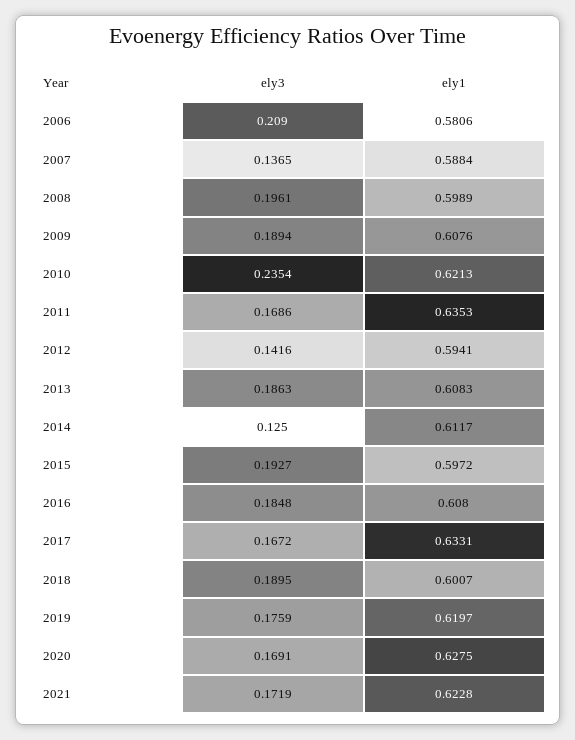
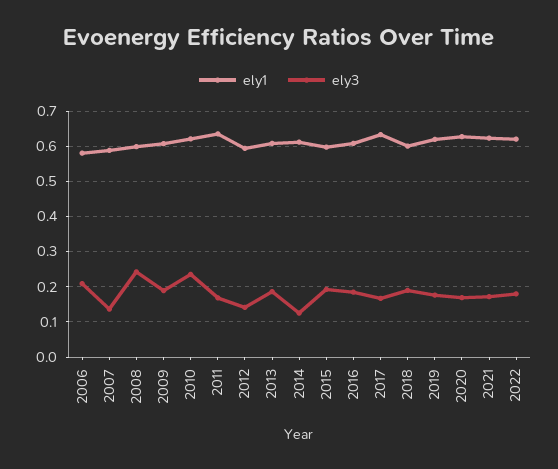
ely3, 2008: 0.1961 -> 0.24
ely1, 2022: none -> 0.62
ely3, 2022: none -> 0.18

